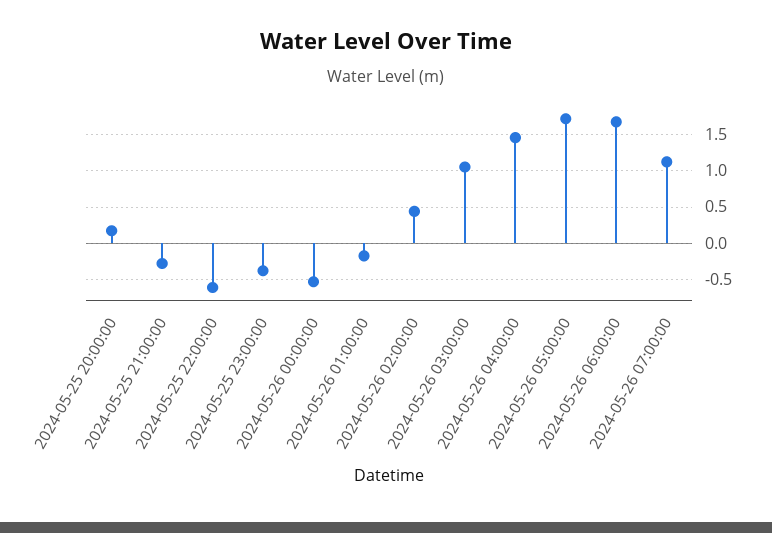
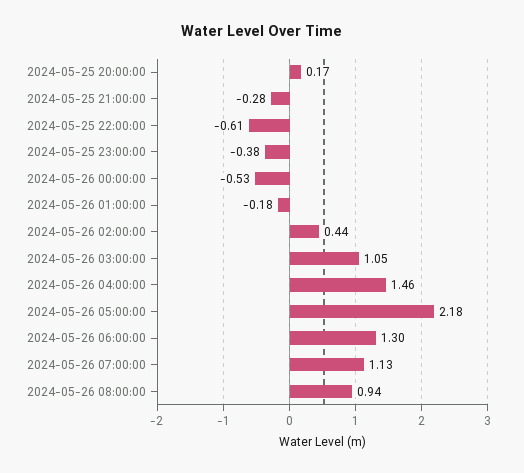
2024-05-26 05:00:00: 1.7 -> 2.18
2024-05-26 06:00:00: 1.7 -> 1.3
2024-05-26 08:00:00: none -> 0.94

